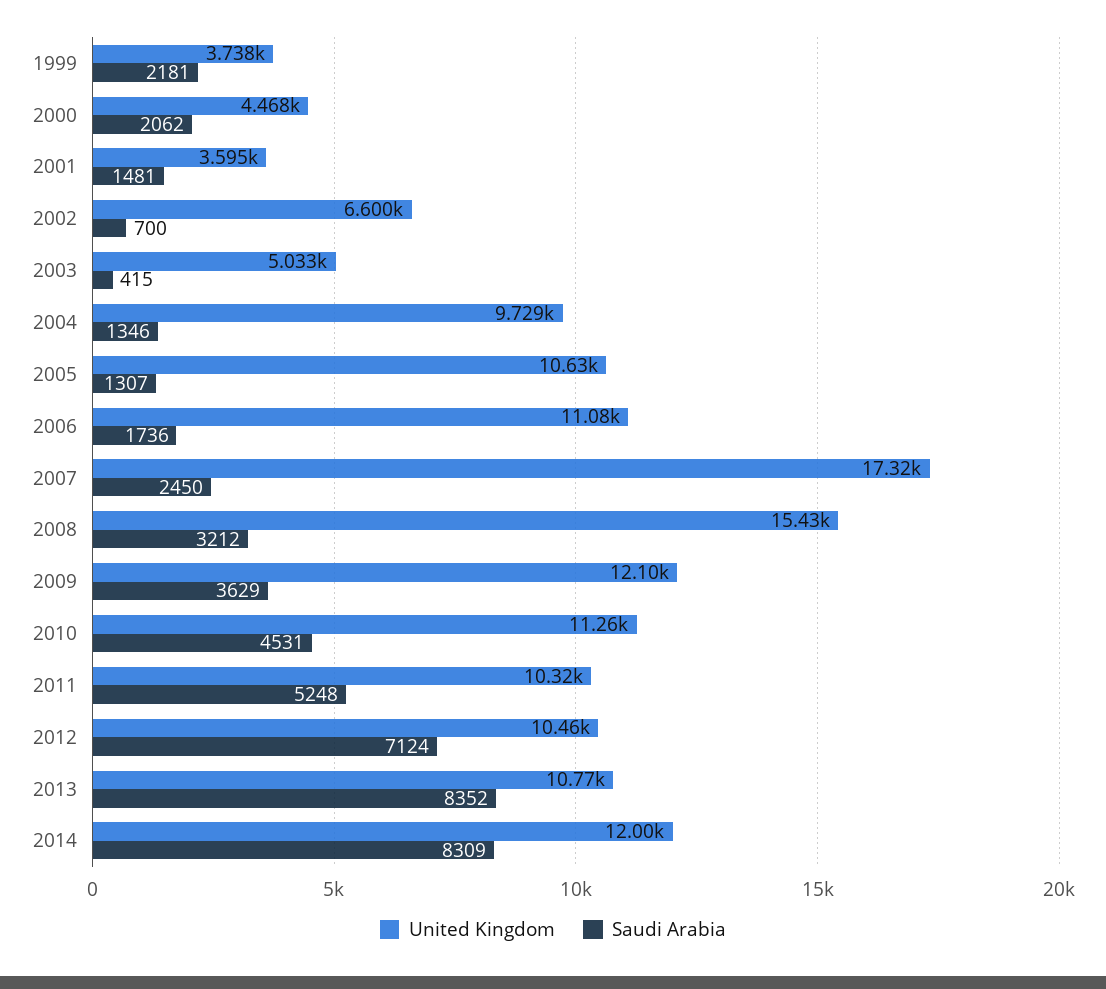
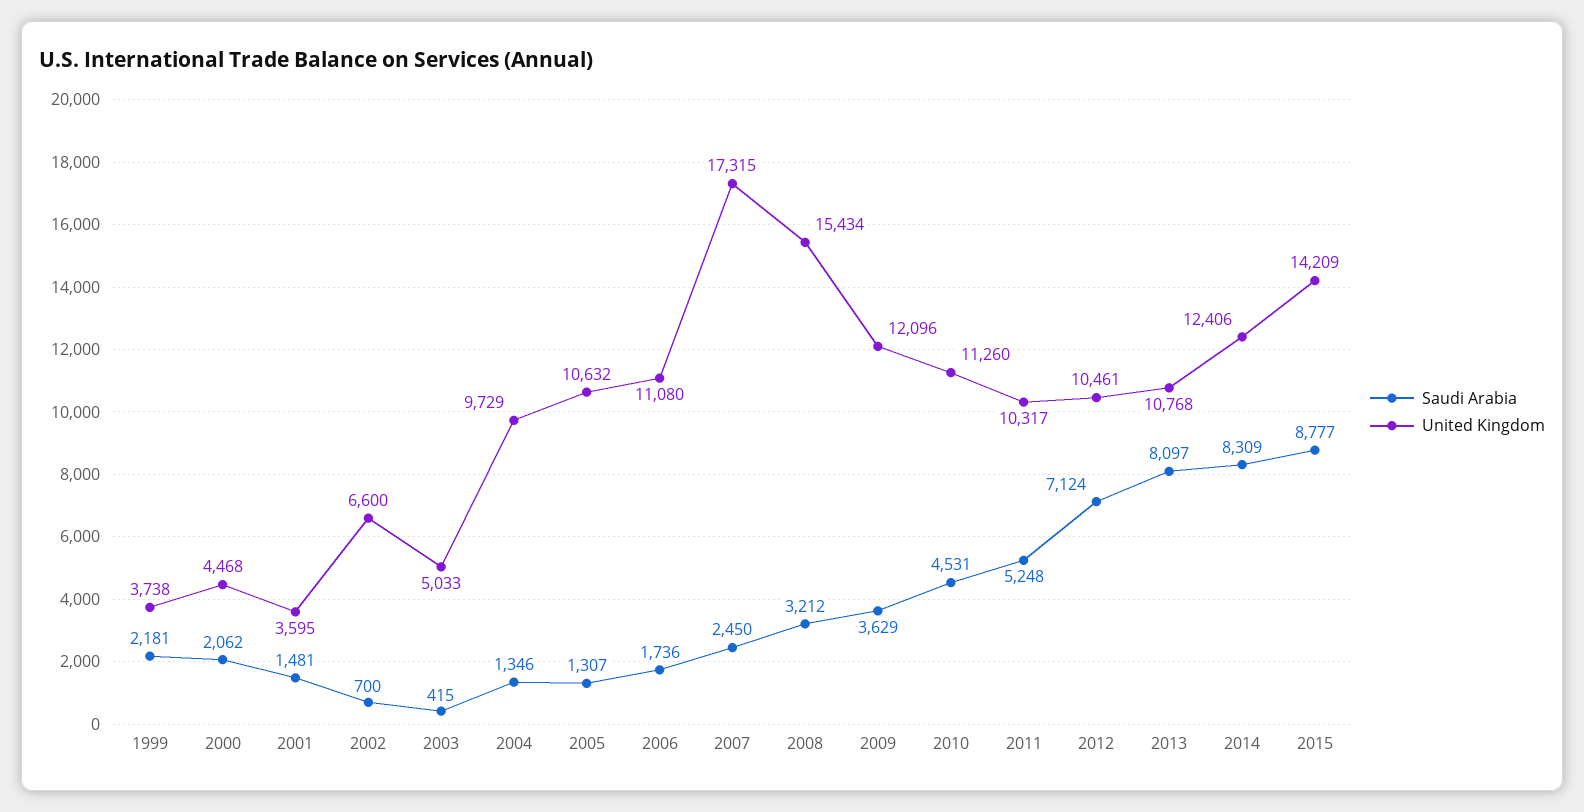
Saudi Arabia, 2013: 8352 -> 8097
United Kingdom, 2014: 12000 -> 12406
Saudi Arabia, 2015: none -> 8777
United Kingdom, 2015: none -> 14209

